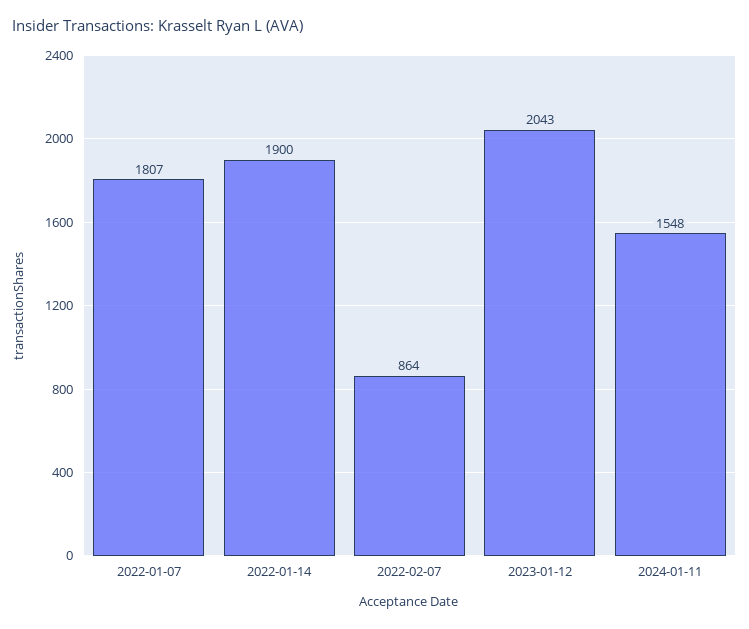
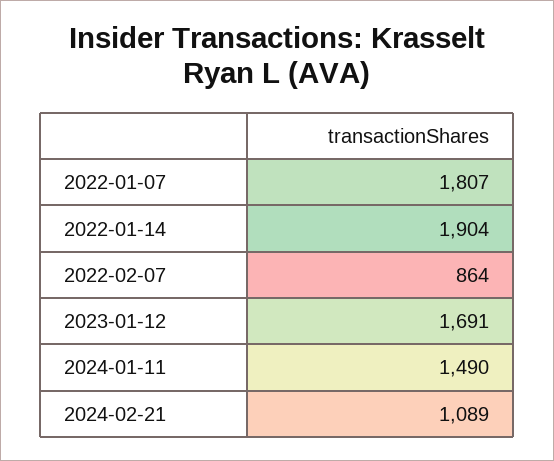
2022-01-14: 1900 -> 1904
2023-01-12: 2043 -> 1691
2024-01-11: 1548 -> 1490
2024-02-21: none -> 1089

